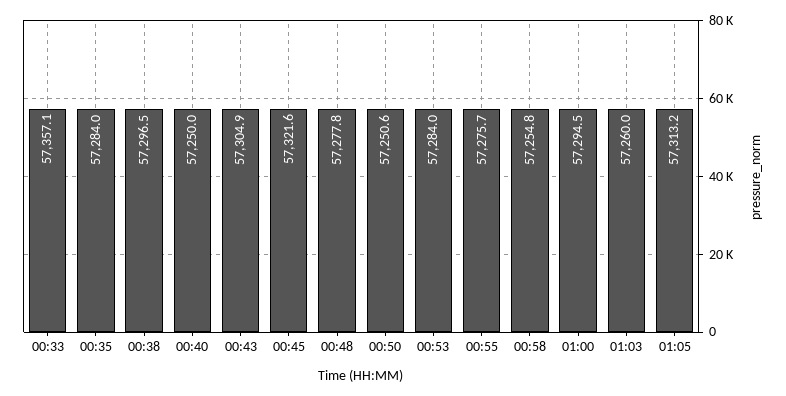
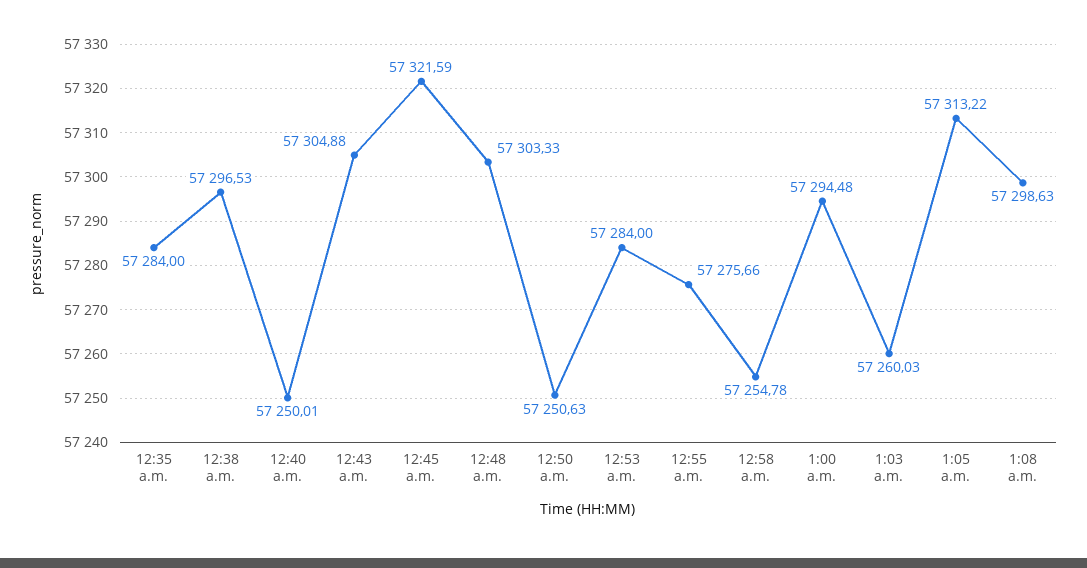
00:33: 57357.1 -> none
00:48: 57277.8 -> 57303.33
1:08 a.m.: none -> 57298.63

